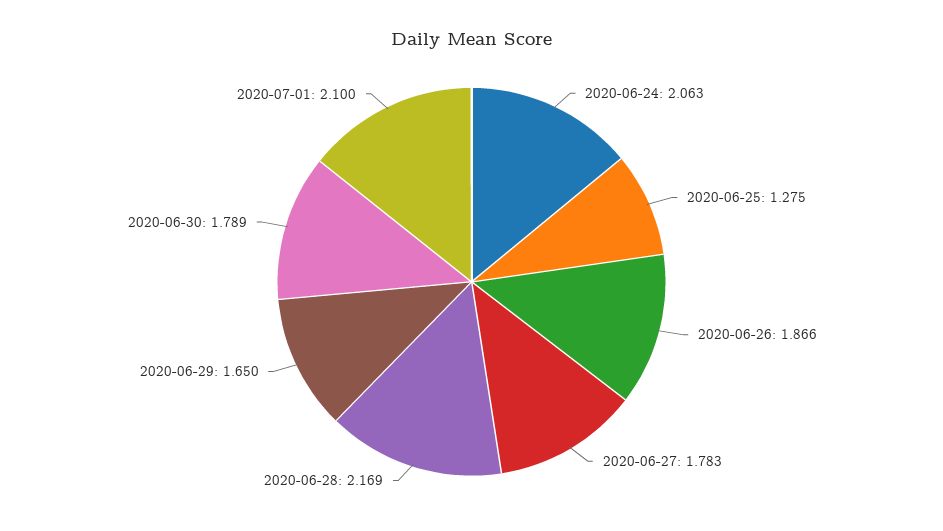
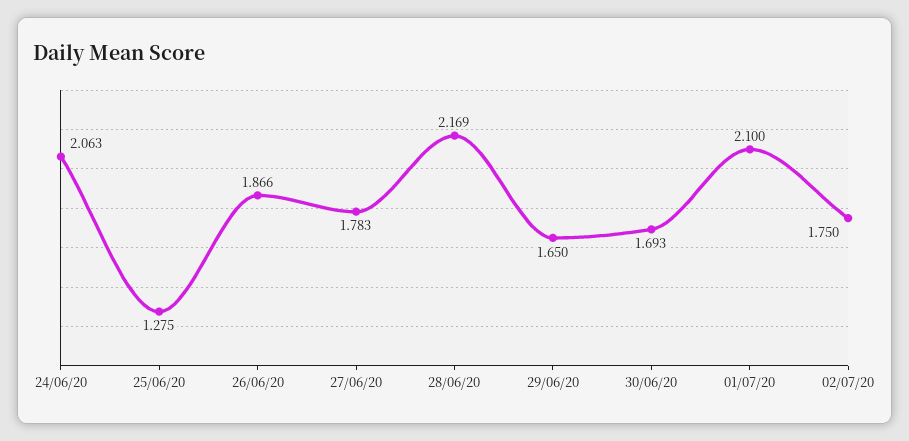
2020-06-30: 1.789 -> 1.693
02/07/20: none -> 1.75

